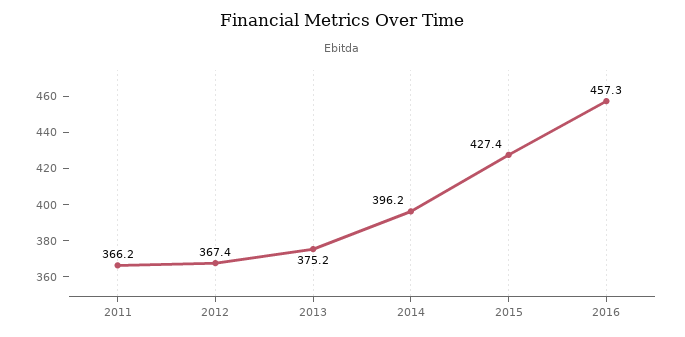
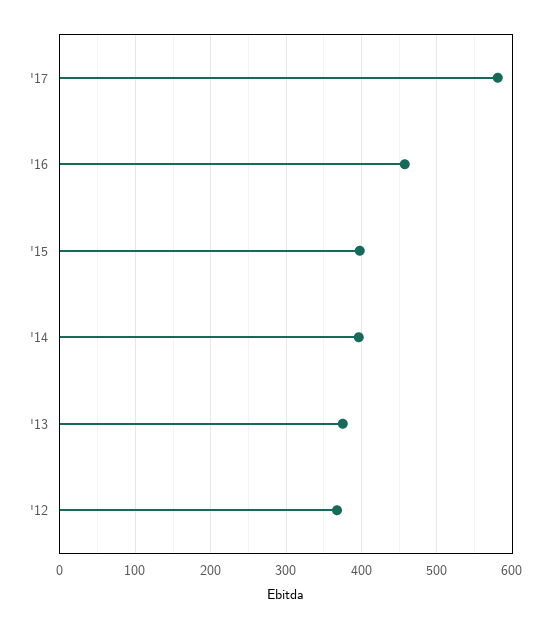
2011: 366.2 -> none
2015: 427.4 -> 400
'17: none -> 580

